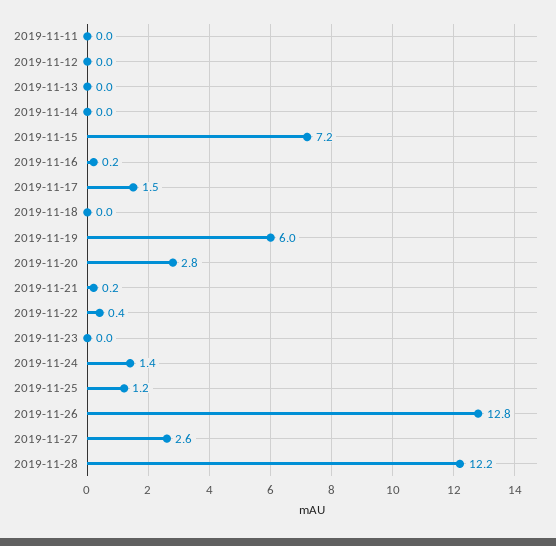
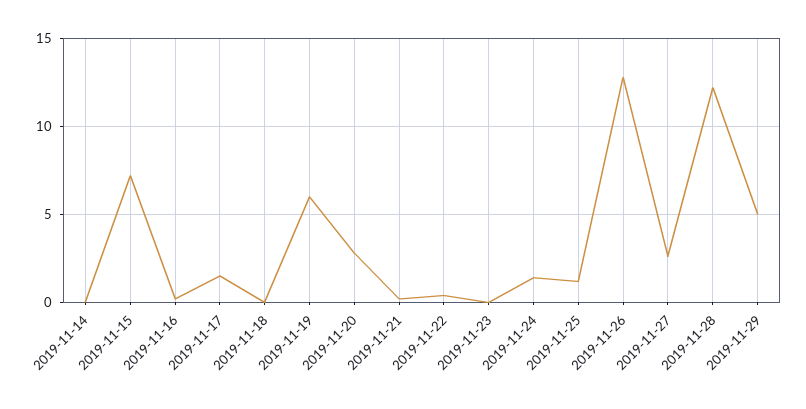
2019-11-11: 0 -> none
2019-11-12: 0 -> none
2019-11-13: 0 -> none
2019-11-29: none -> 5

